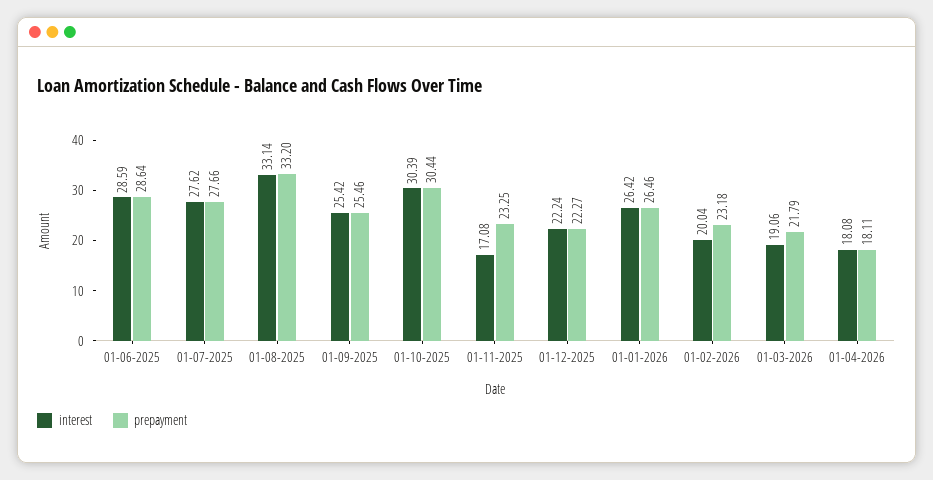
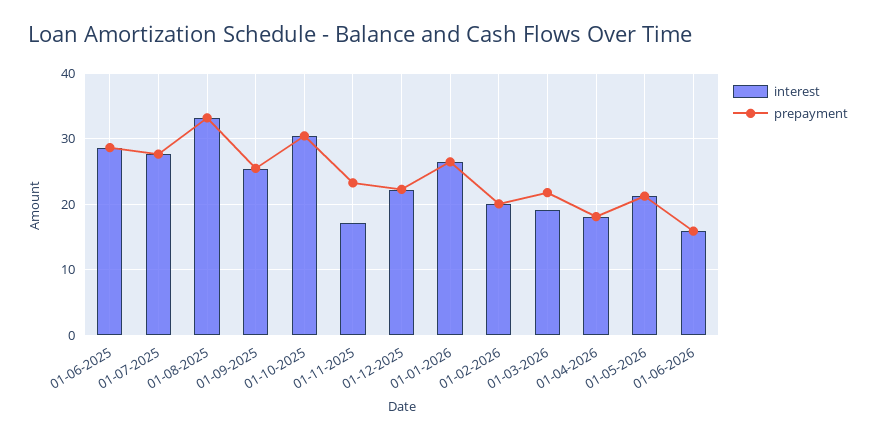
prepayment, 01-02-2026: 23.18 -> 20
interest, 01-05-2026: none -> 21
prepayment, 01-05-2026: none -> 21
interest, 01-06-2026: none -> 16
prepayment, 01-06-2026: none -> 16

